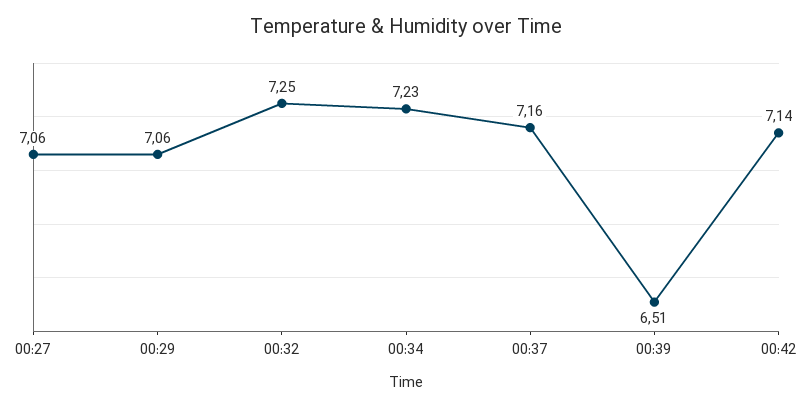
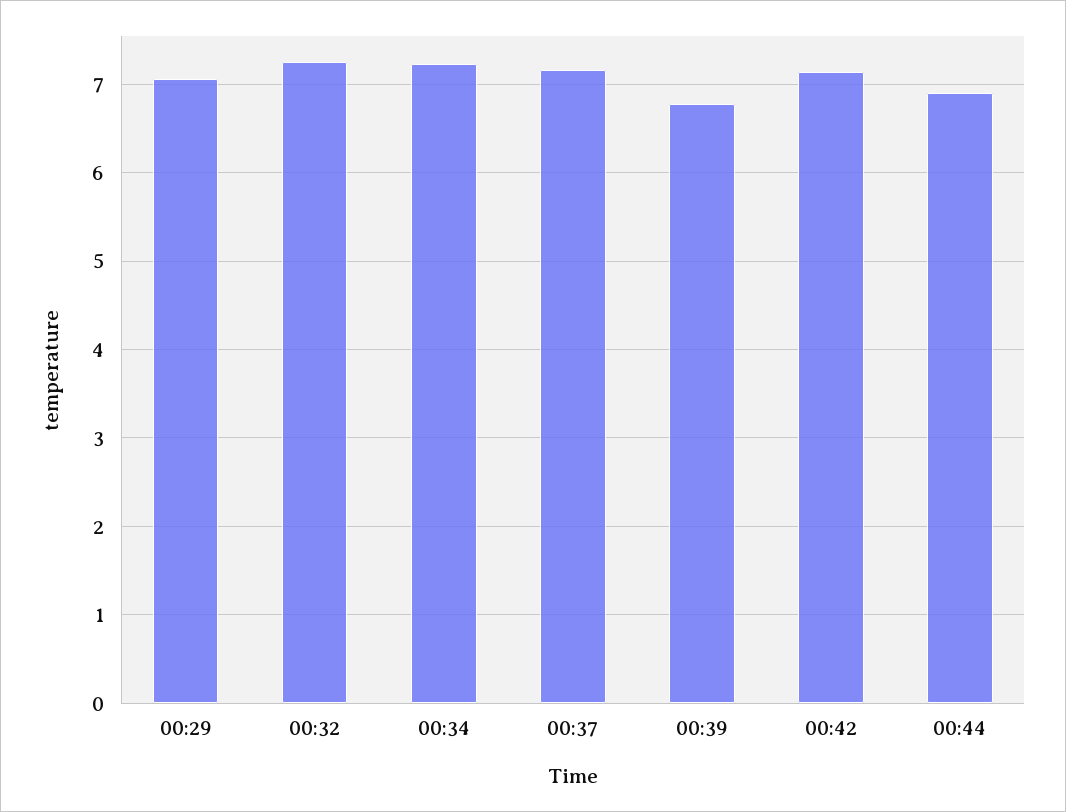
00:27: 7.06 -> none
00:39: 6.51 -> 6.8
00:44: none -> 6.9

